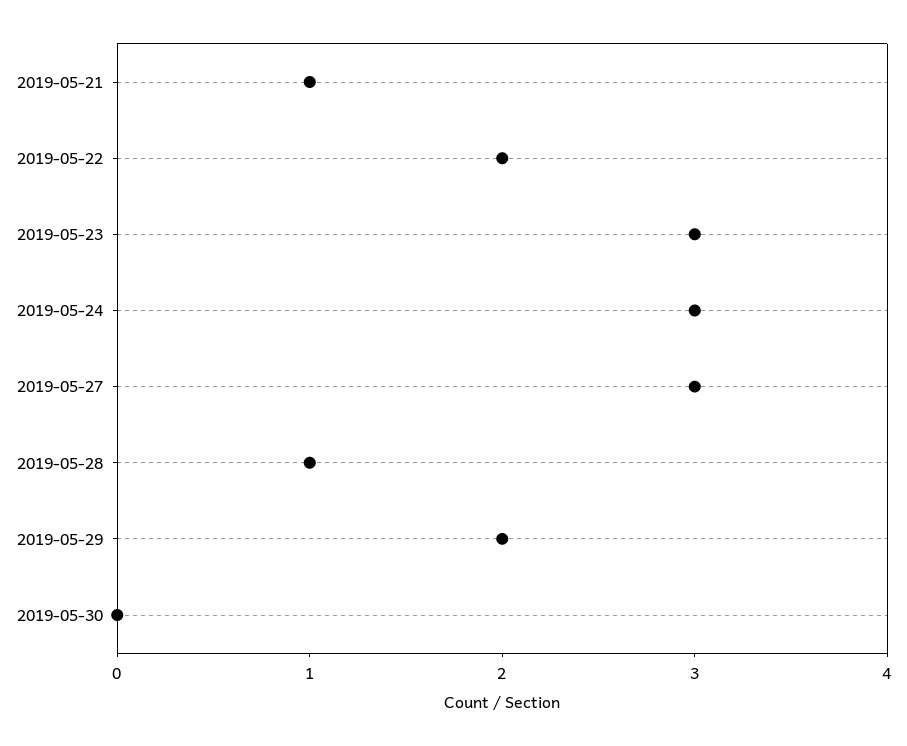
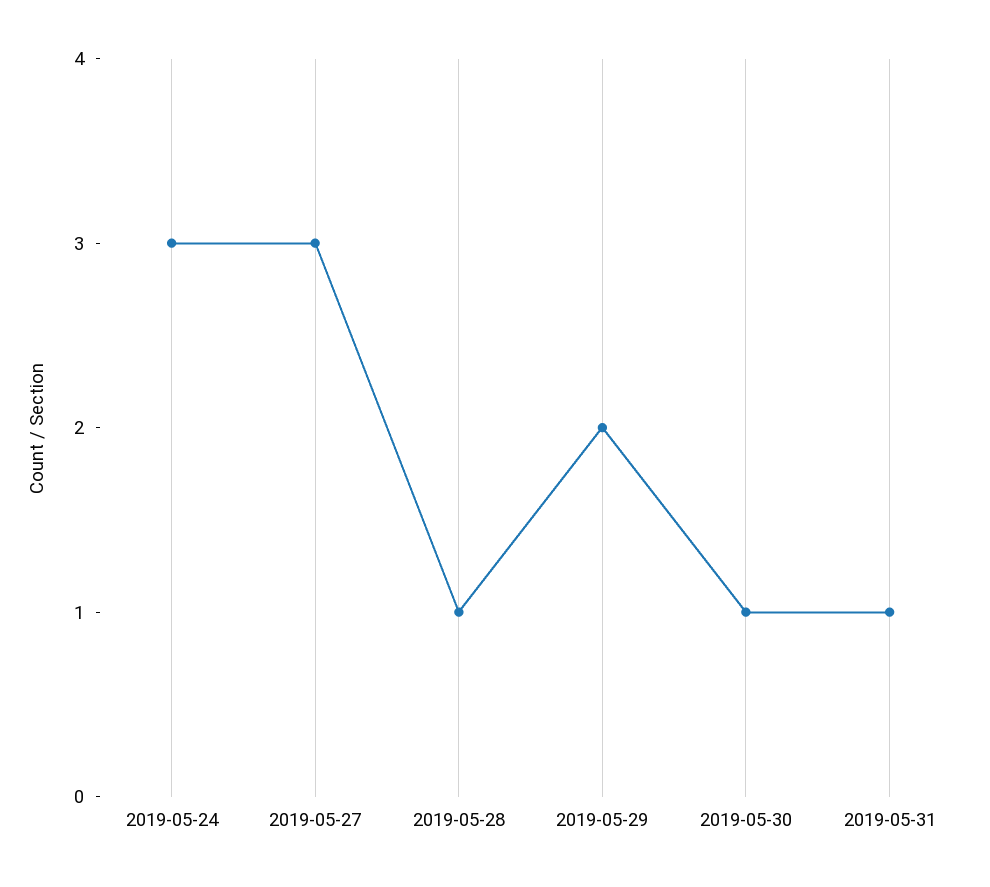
2019-05-21: 1 -> none
2019-05-22: 2 -> none
2019-05-23: 3 -> none
2019-05-30: 0 -> 1
2019-05-31: none -> 1

